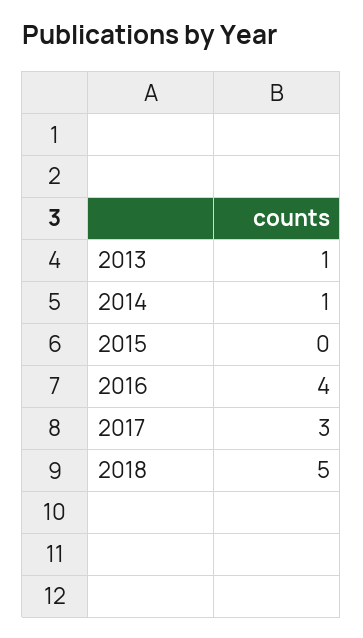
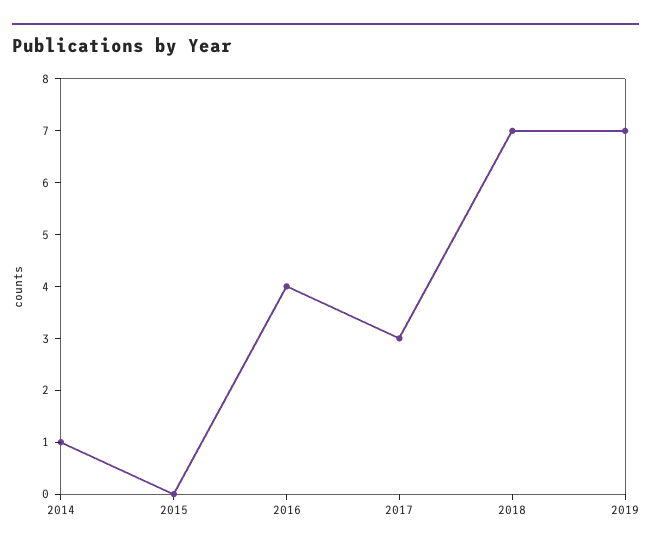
2013: 1 -> none
2018: 5 -> 7
2019: none -> 7

